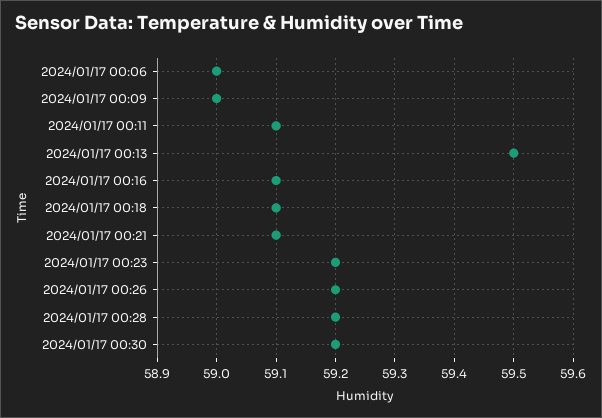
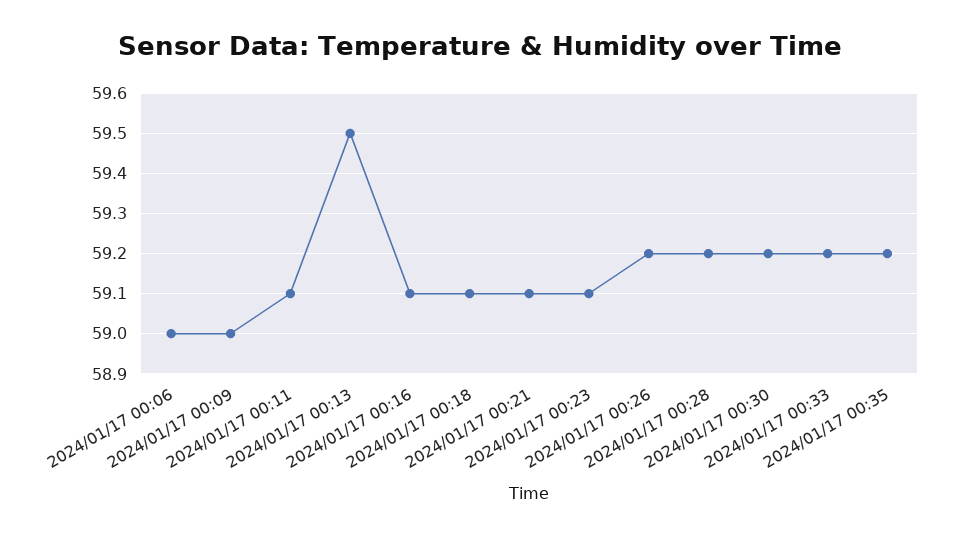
2024/01/17 00:23: 59.2 -> 59.1
2024/01/17 00:33: none -> 59.2
2024/01/17 00:35: none -> 59.2

